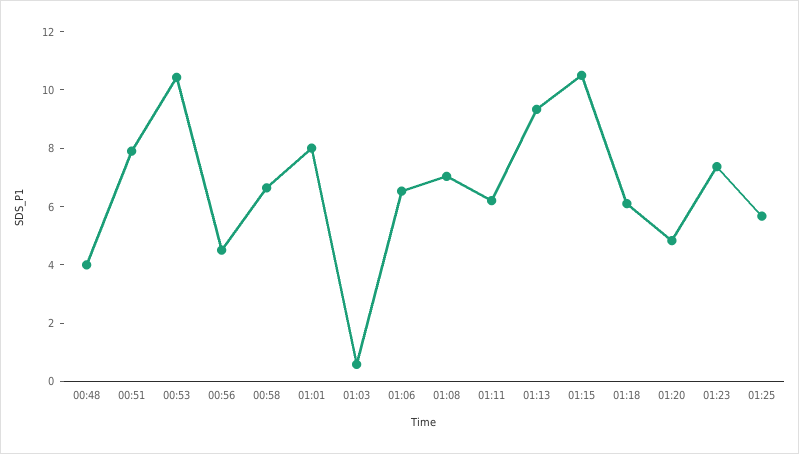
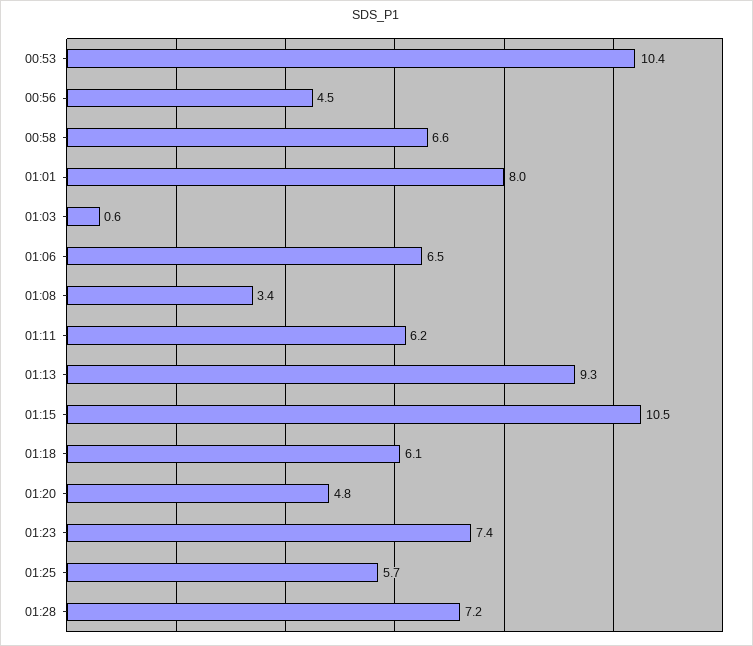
00:48: 4 -> none
00:51: 8 -> none
01:08: 7 -> 3.4
01:28: none -> 7.2

